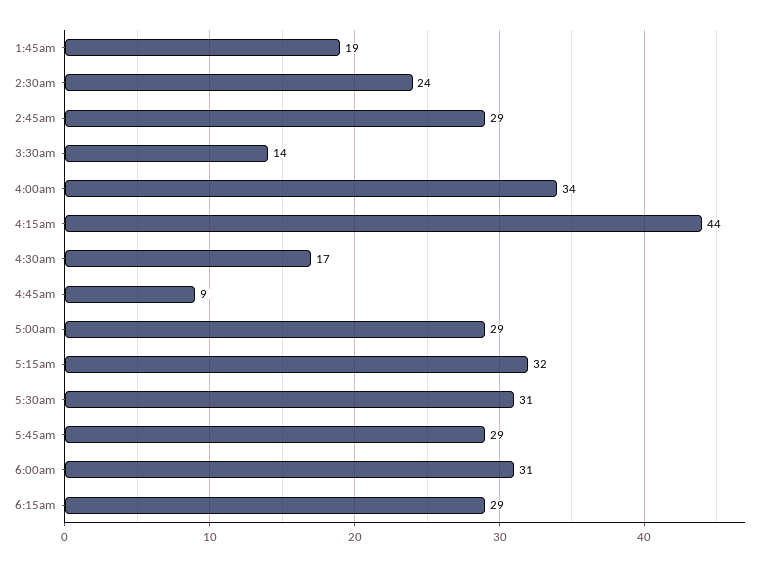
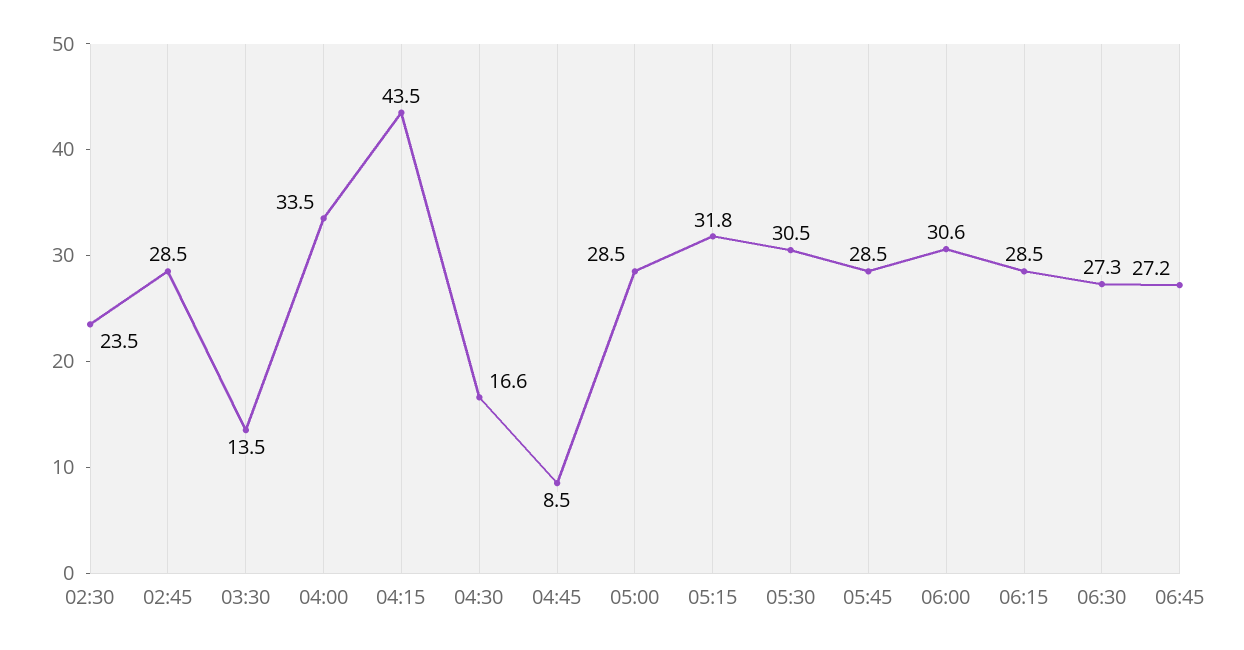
1:45am: 19 -> none
06:30: none -> 27.3
06:45: none -> 27.2

